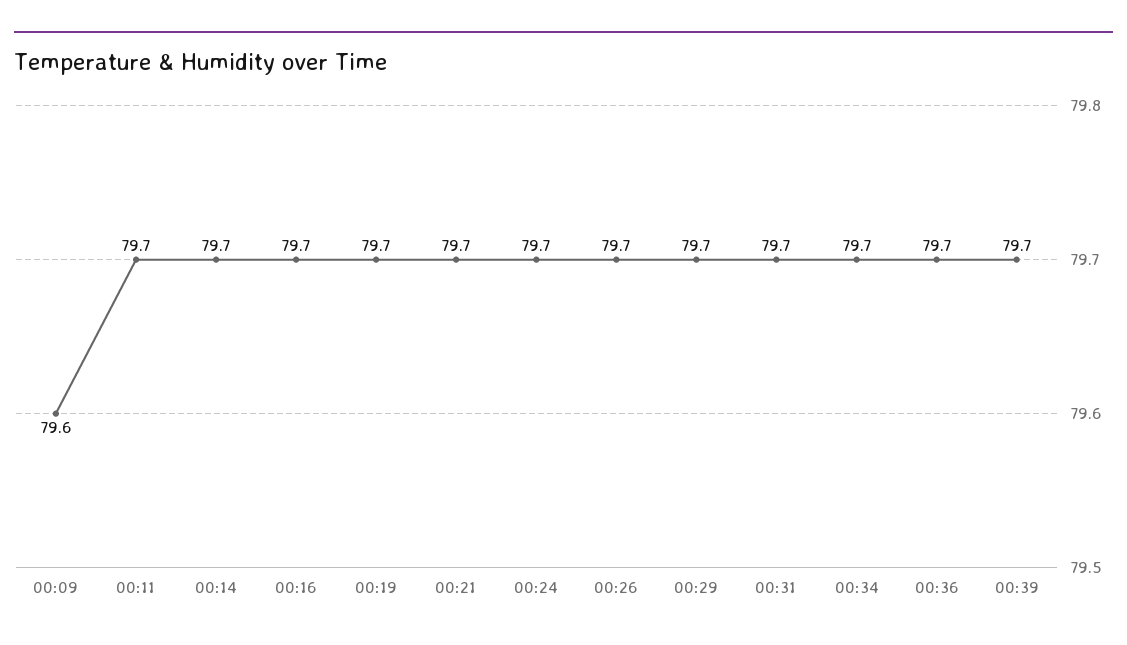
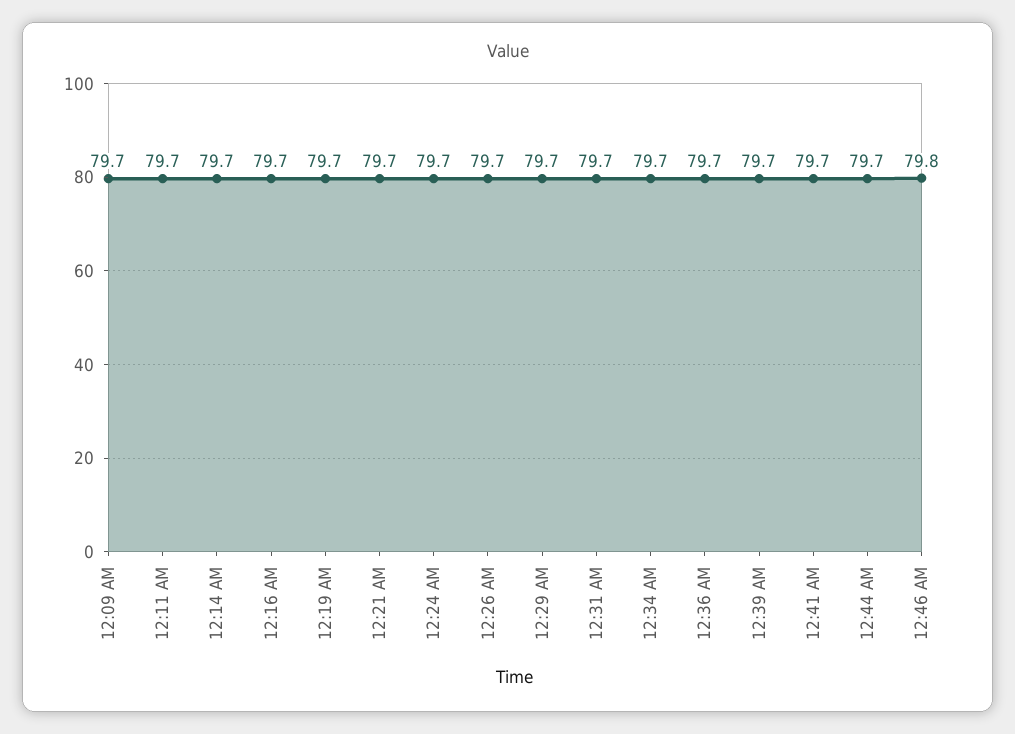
00:09: 79.6 -> 79.7
12:41 AM: none -> 79.7
12:44 AM: none -> 79.7
12:46 AM: none -> 79.8

